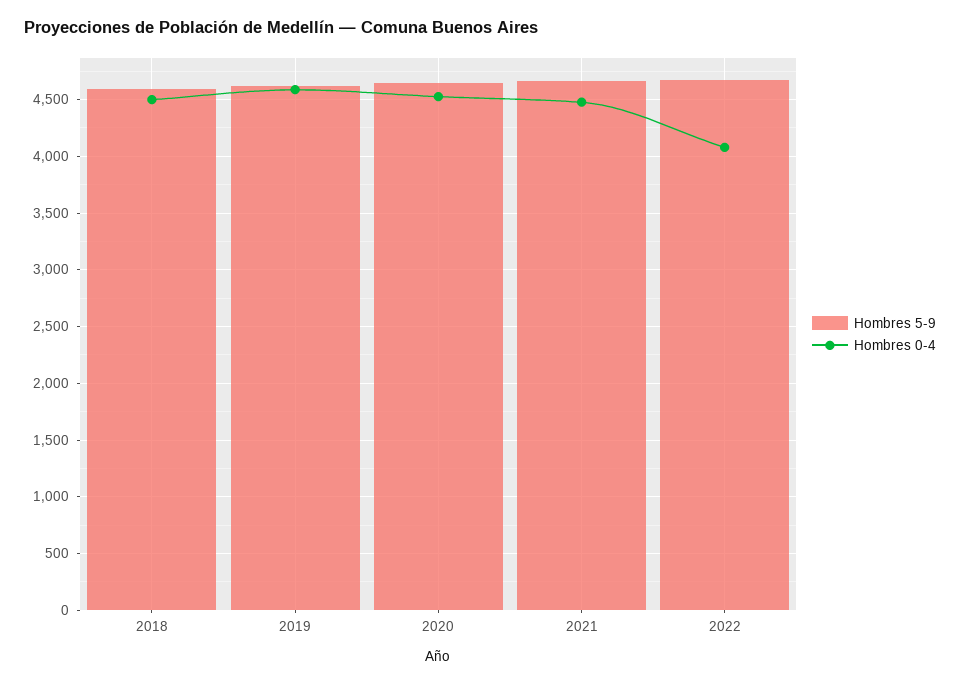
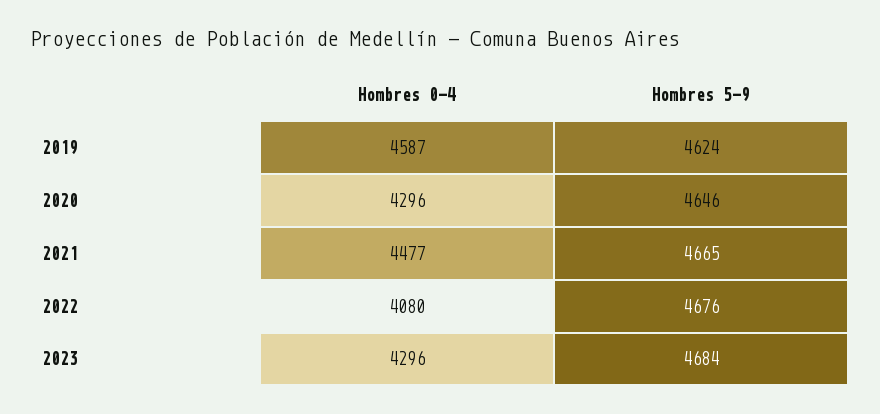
Hombres 5-9, 2018: 4600 -> none
Hombres 0-4, 2018: 4500 -> none
Hombres 0-4, 2020: 4500 -> 4296
Hombres 0-4, 2023: none -> 4296
Hombres 5-9, 2023: none -> 4684

